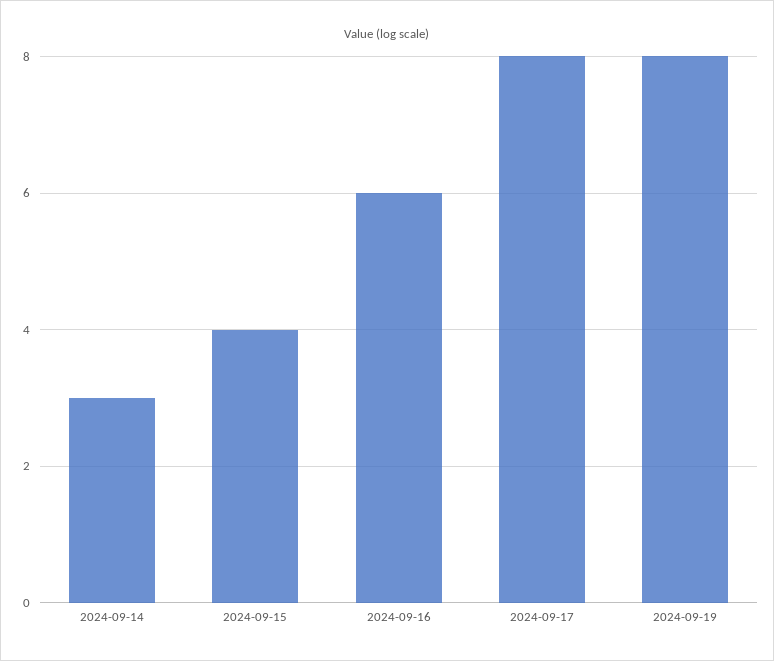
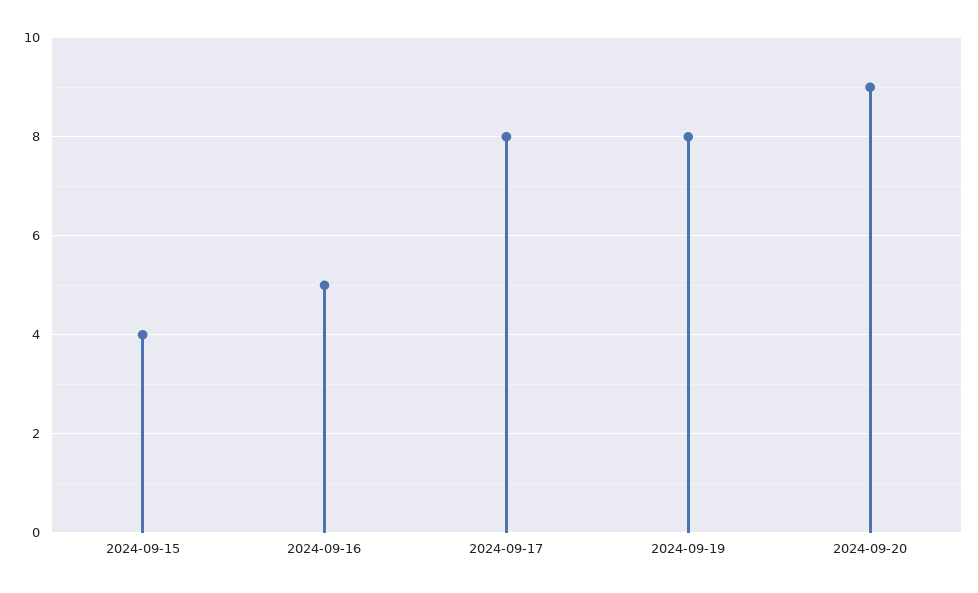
2024-09-14: 3 -> none
2024-09-16: 6 -> 5
2024-09-20: none -> 9

